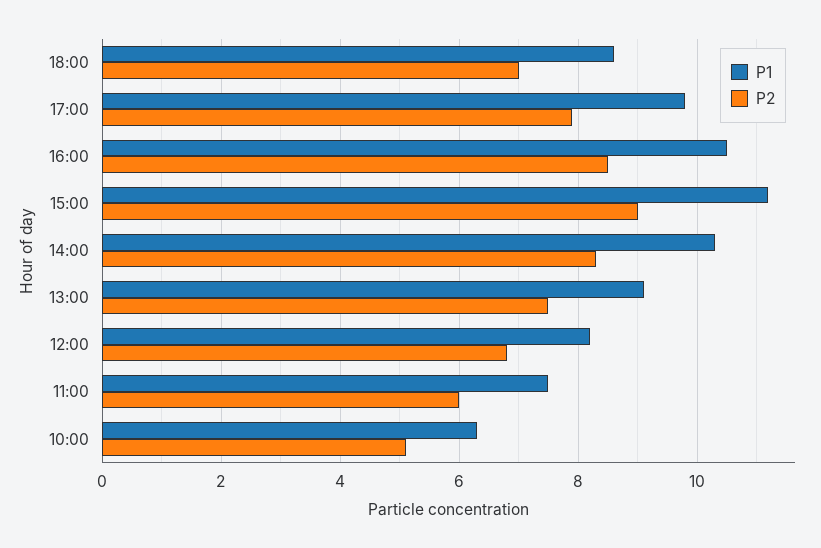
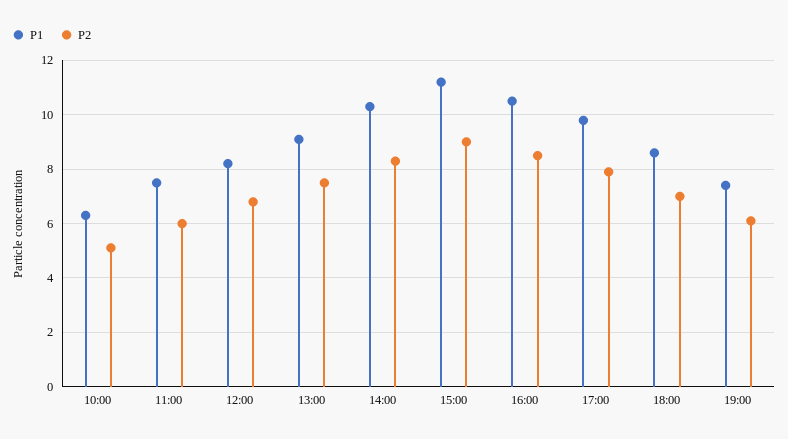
P1, 19:00: none -> 7.5
P2, 19:00: none -> 6

